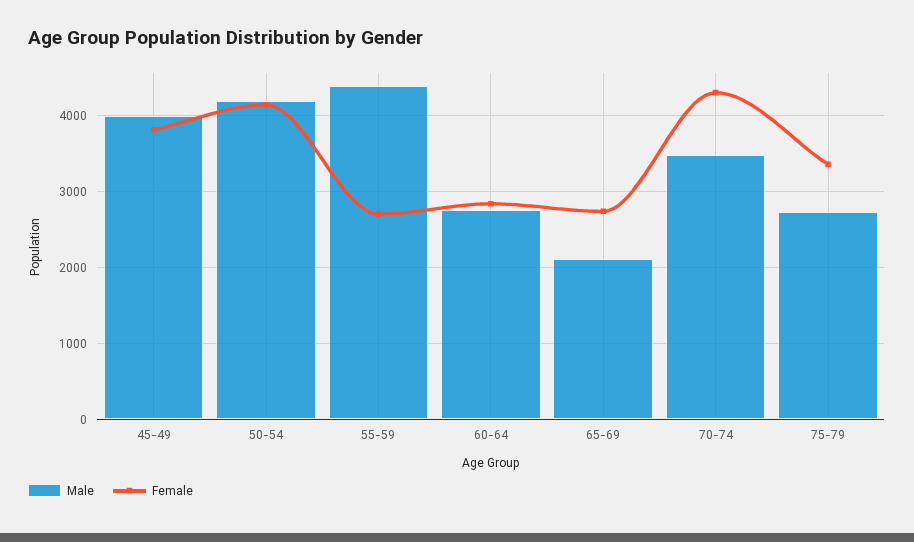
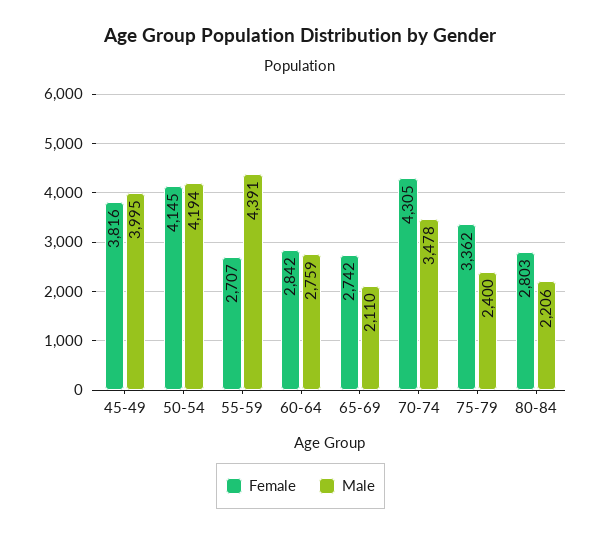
Male, 75-79: 2700 -> 2400
Female, 80-84: none -> 2803
Male, 80-84: none -> 2206

